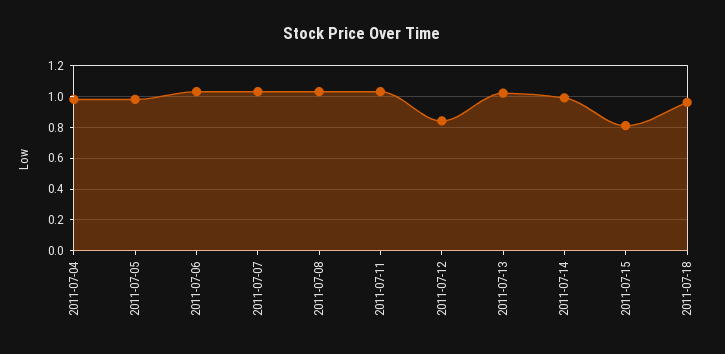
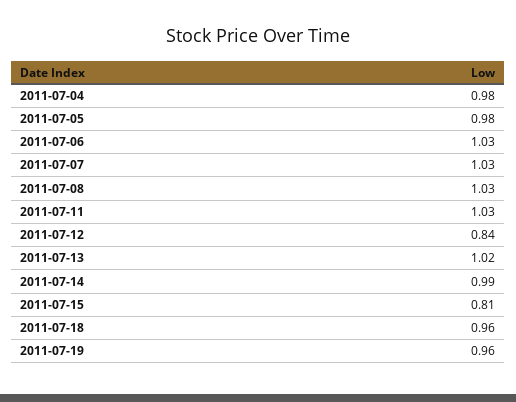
2011-07-19: none -> 0.96

